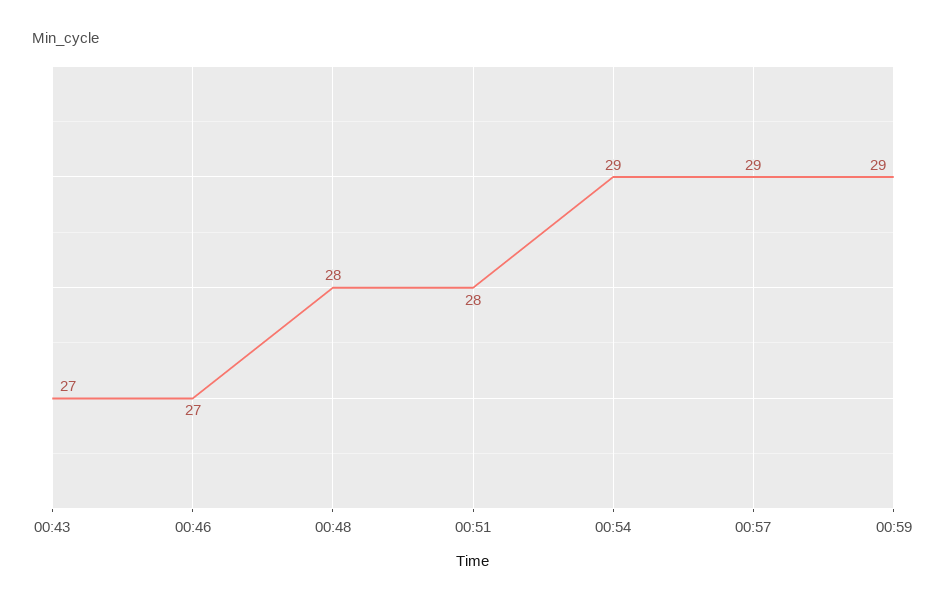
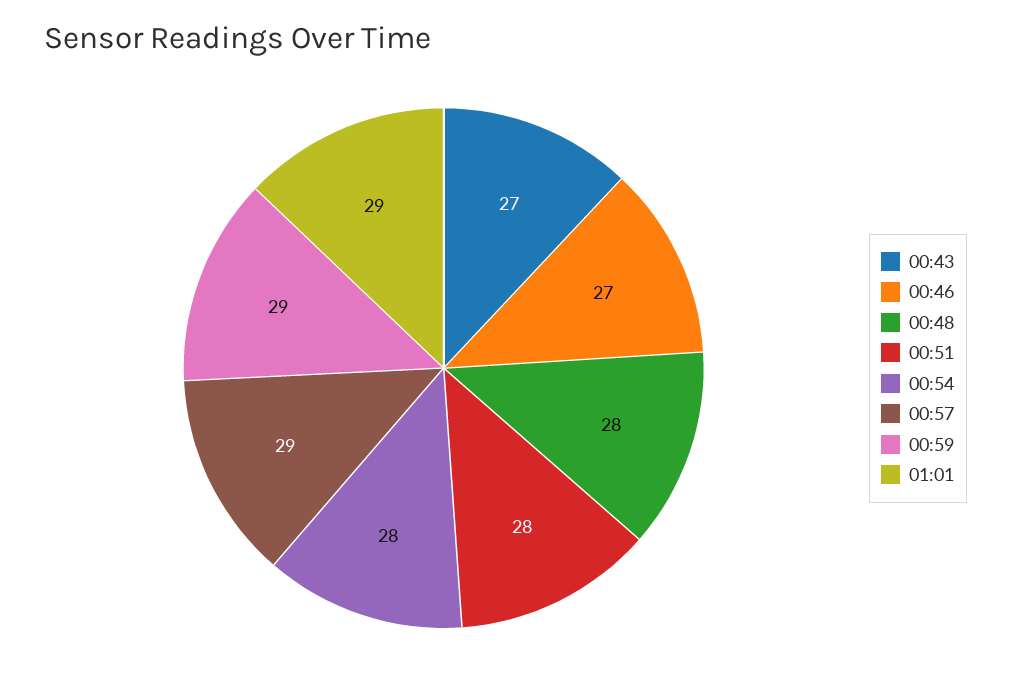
00:54: 29 -> 28
01:01: none -> 29

